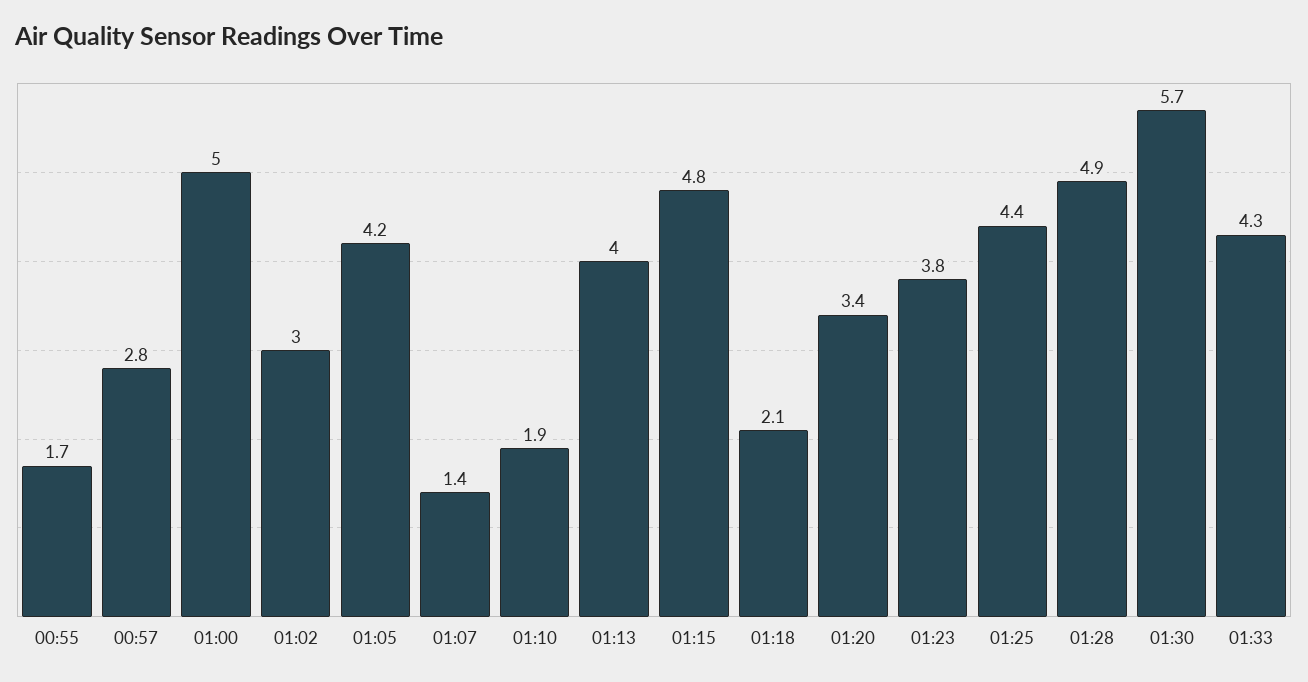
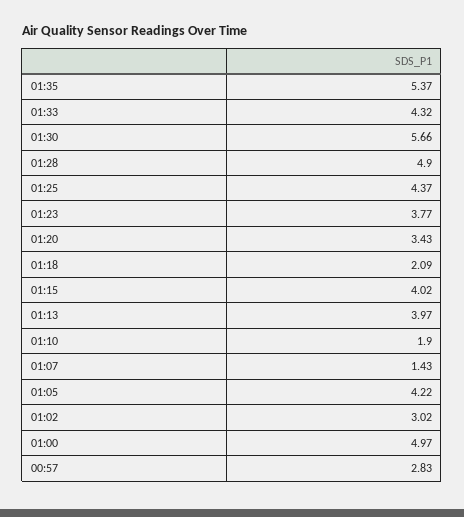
00:55: 1.7 -> none
01:15: 4.8 -> 4.02
01:35: none -> 5.37

